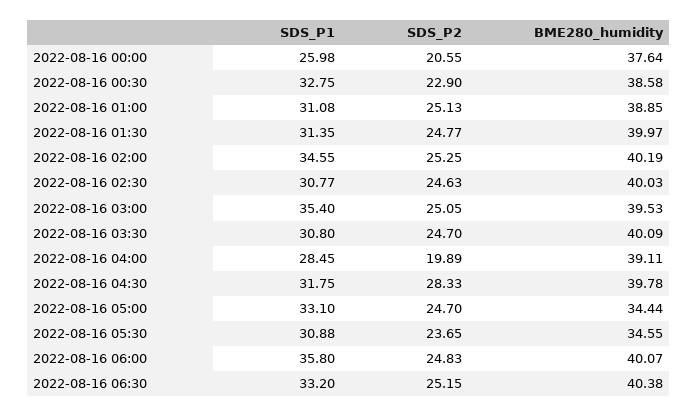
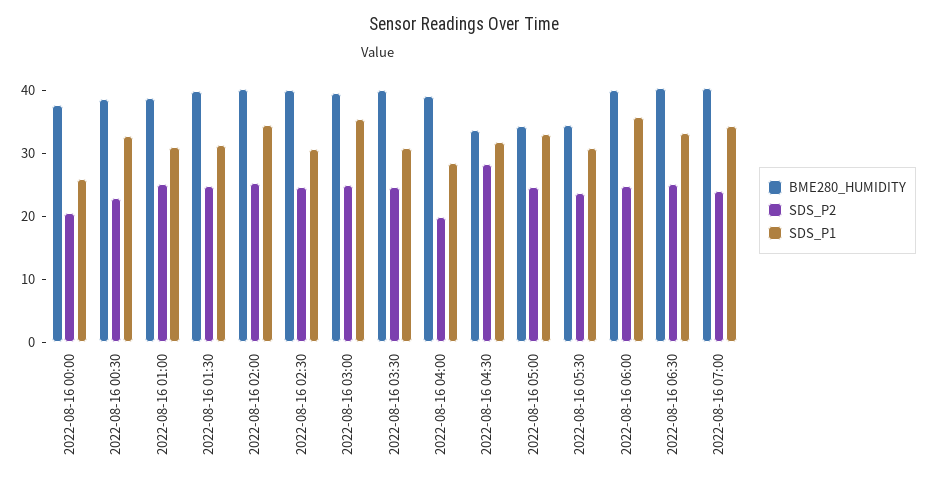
BME280_humidity, 2022-08-16 04:30: 39.78 -> 34
BME280_humidity, 2022-08-16 07:00: none -> 40
SDS_P2, 2022-08-16 07:00: none -> 24
SDS_P1, 2022-08-16 07:00: none -> 34

